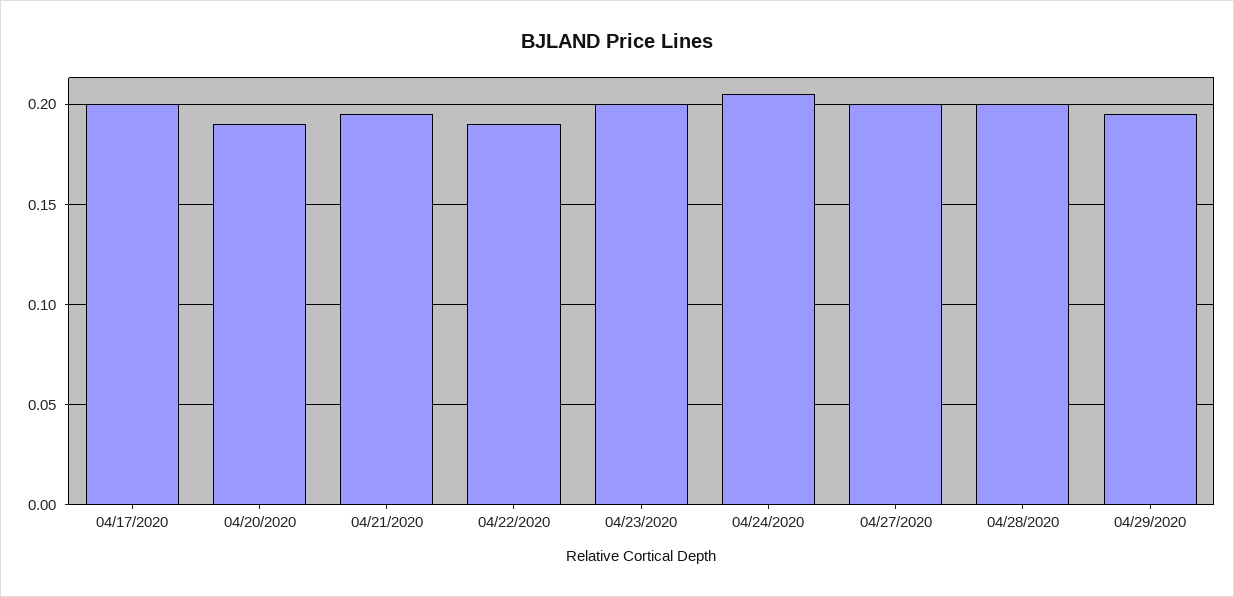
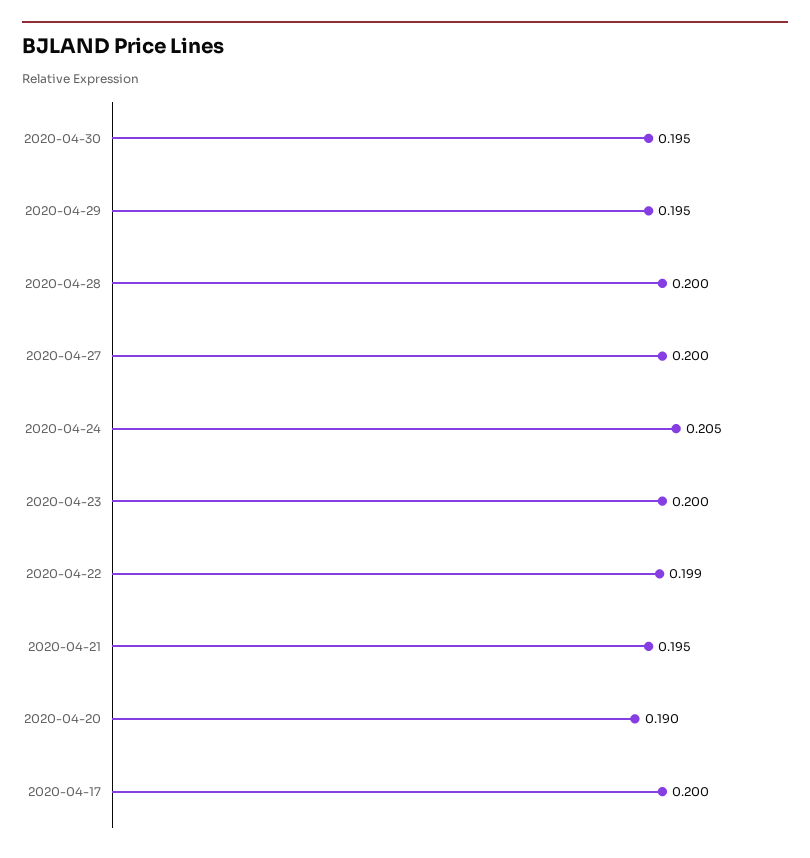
04/22/2020: 0.19 -> 0.199
2020-04-30: none -> 0.195

